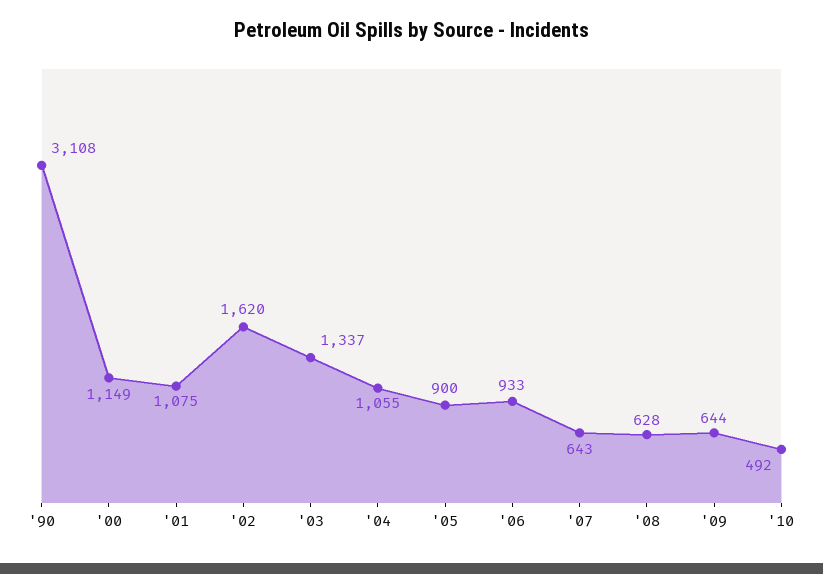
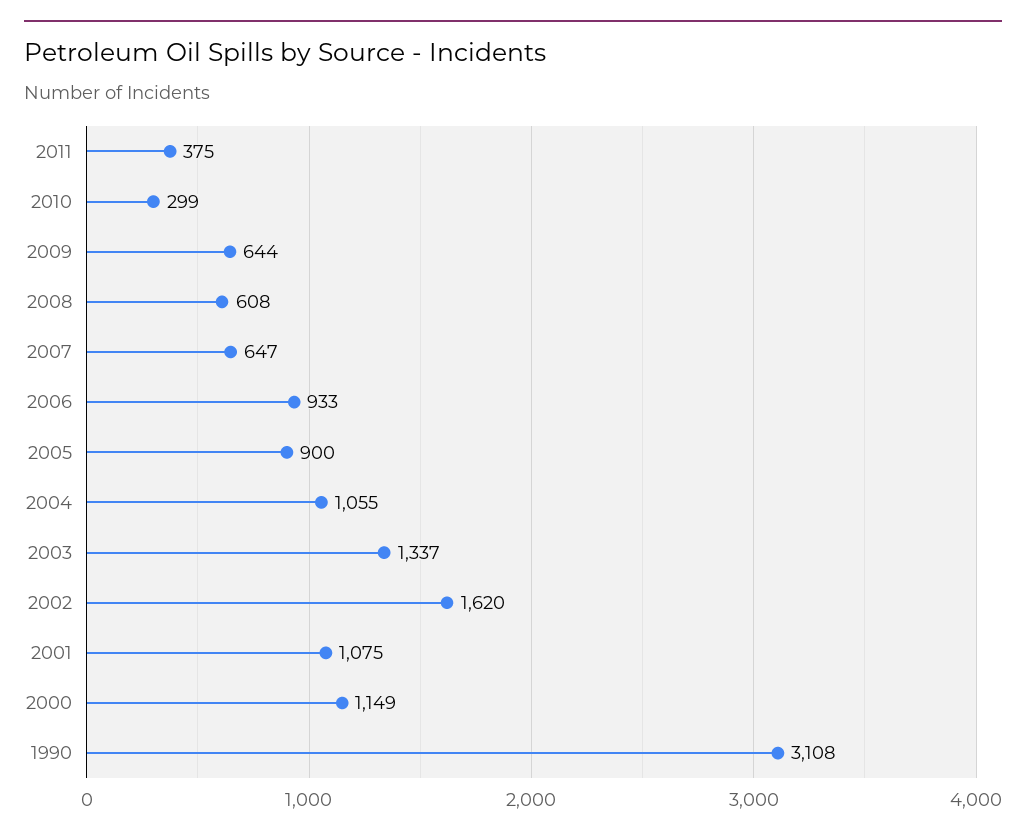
'07: 643 -> 647
'08: 628 -> 608
'10: 492 -> 299
2011: none -> 375

